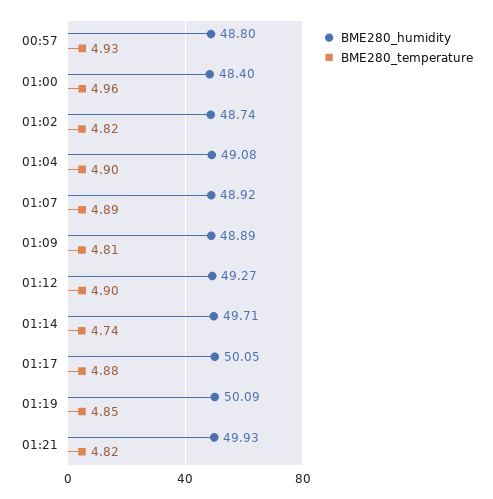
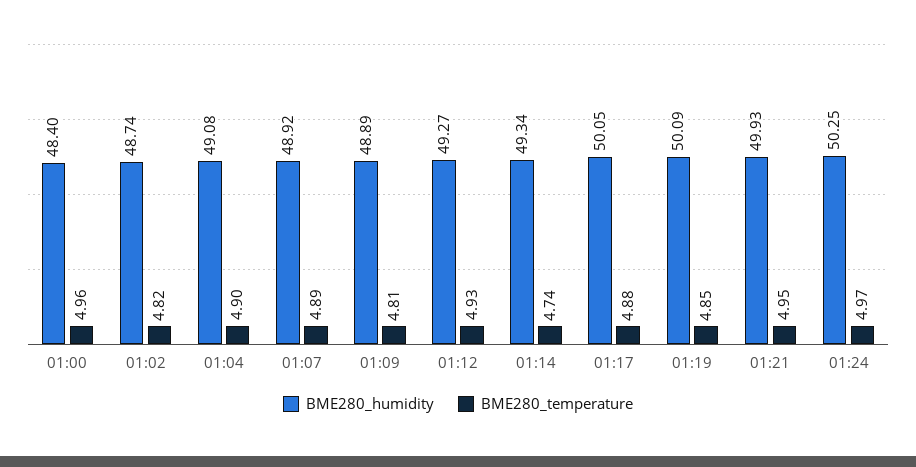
BME280_humidity, 00:57: 48.8 -> none
BME280_temperature, 00:57: 4.93 -> none
BME280_temperature, 01:12: 4.9 -> 4.93
BME280_humidity, 01:14: 49.71 -> 49.34
BME280_temperature, 01:21: 4.82 -> 4.95
BME280_humidity, 01:24: none -> 50.25
BME280_temperature, 01:24: none -> 4.97

